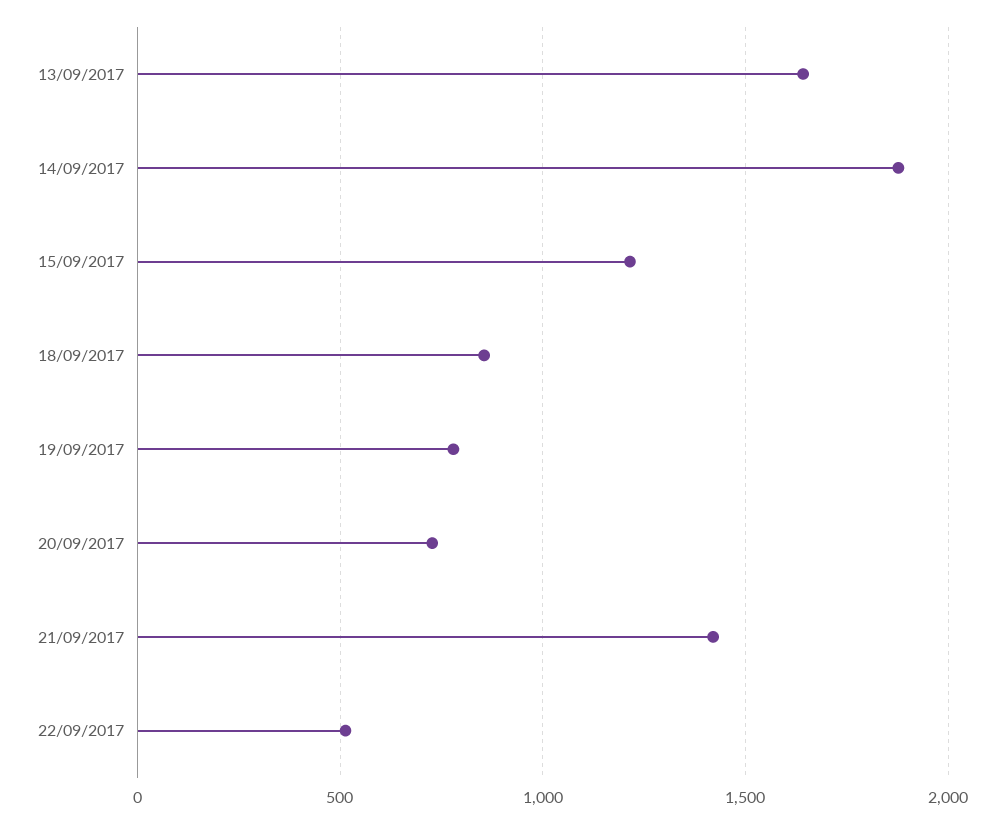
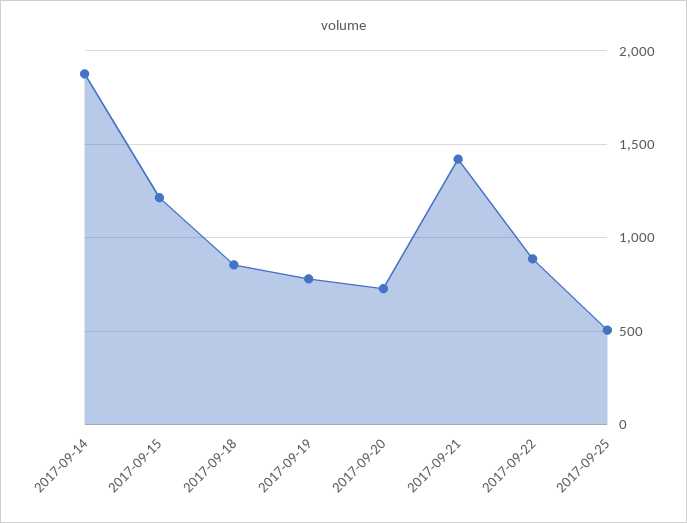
13/09/2017: 1650 -> none
22/09/2017: 500 -> 900
2017-09-25: none -> 500

